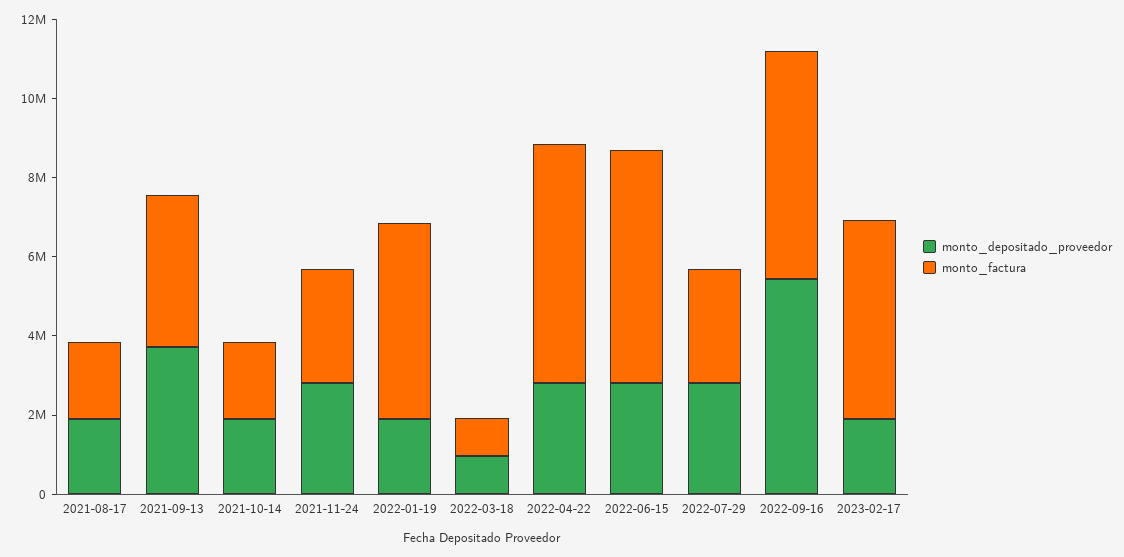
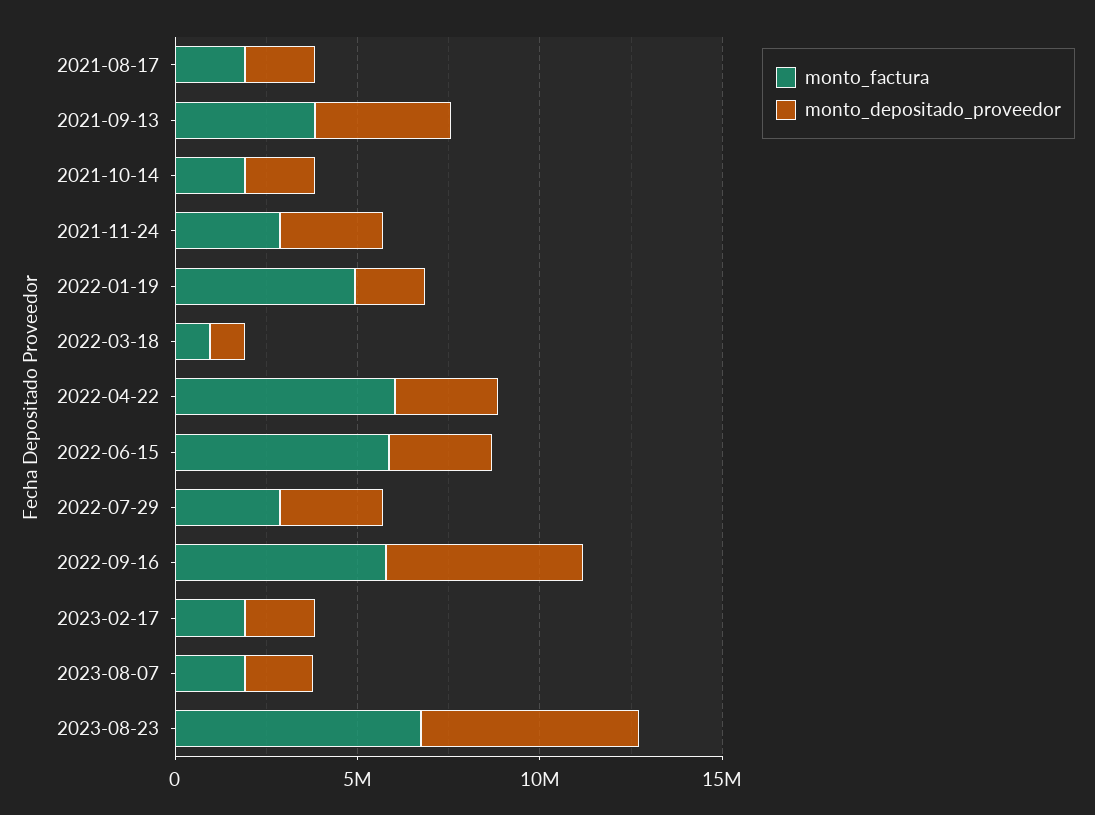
monto_factura, 2023-02-17: 5000000 -> 2000000
monto_factura, 2023-08-07: none -> 2000000
monto_depositado_proveedor, 2023-08-07: none -> 2000000
monto_factura, 2023-08-23: none -> 7000000
monto_depositado_proveedor, 2023-08-23: none -> 6000000

